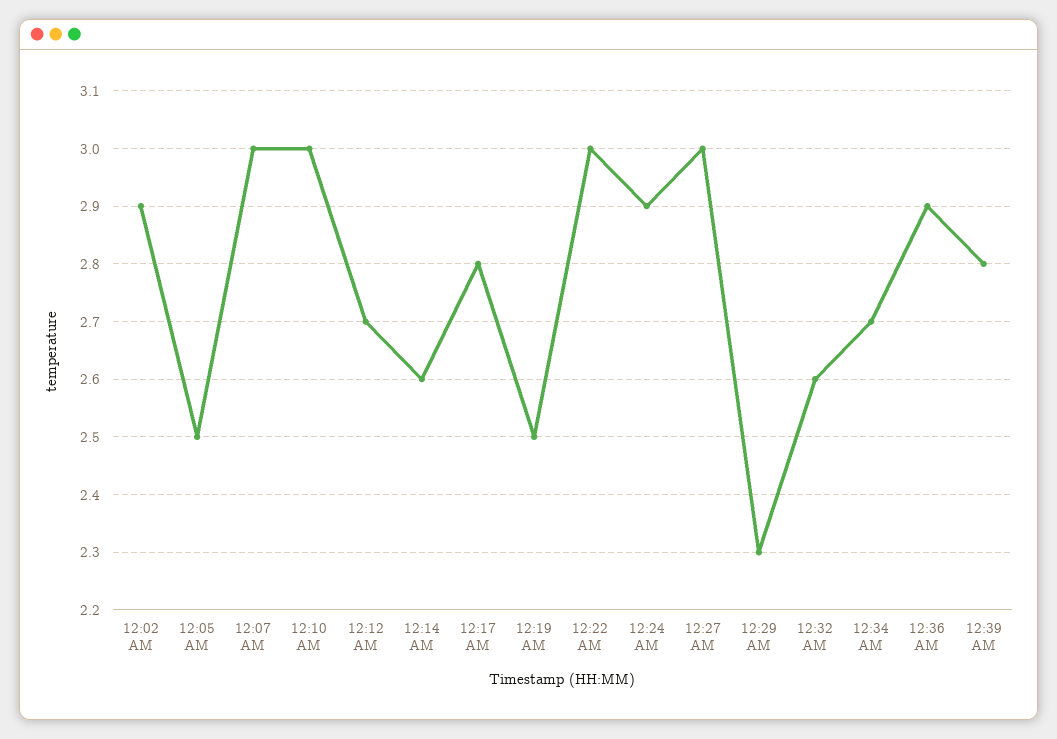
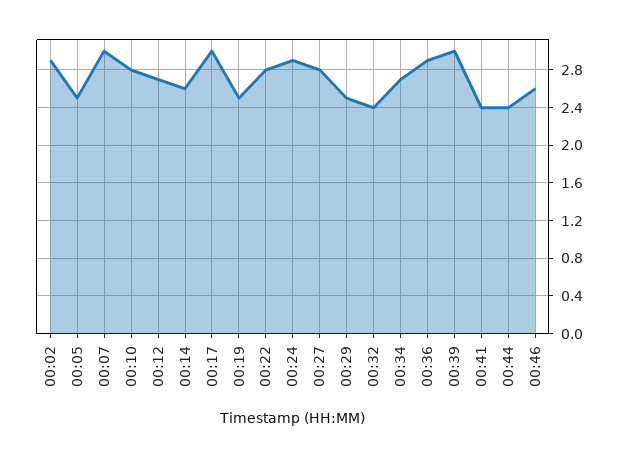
12:10 AM: 3 -> 2.8
12:17 AM: 2.8 -> 3
12:22 AM: 3 -> 2.8
12:27 AM: 3 -> 2.8
12:29 AM: 2.3 -> 2.5
12:32 AM: 2.6 -> 2.4
12:39 AM: 2.8 -> 3
00:41: none -> 2.4
00:44: none -> 2.4
00:46: none -> 2.6

